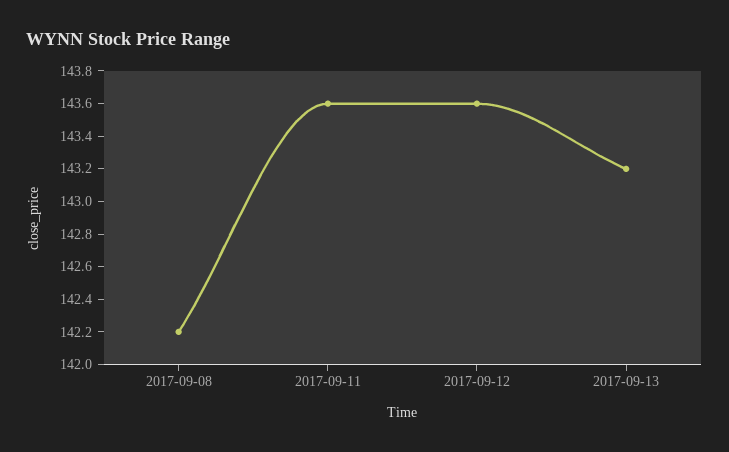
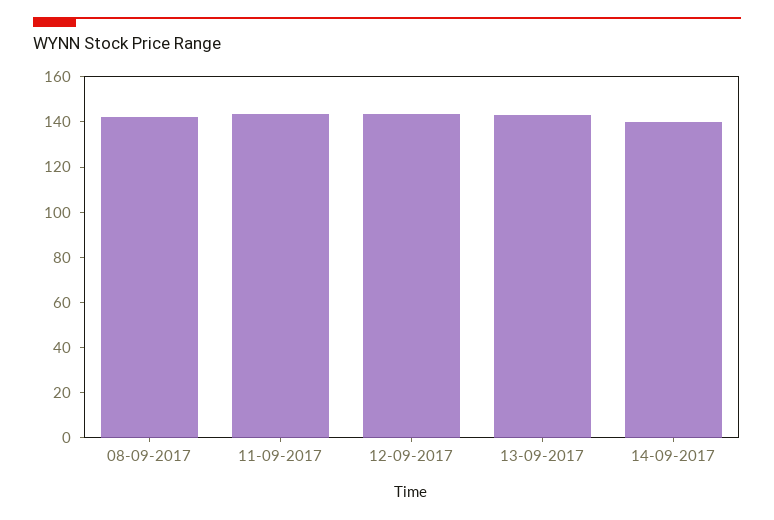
14-09-2017: none -> 140

